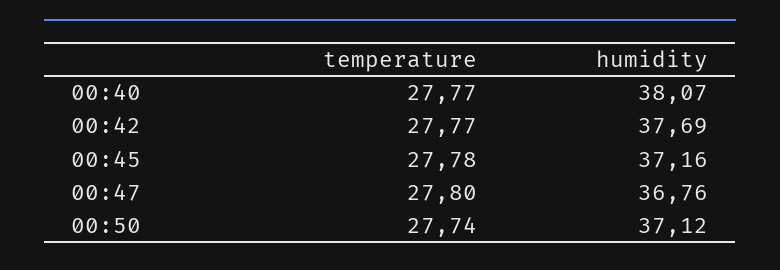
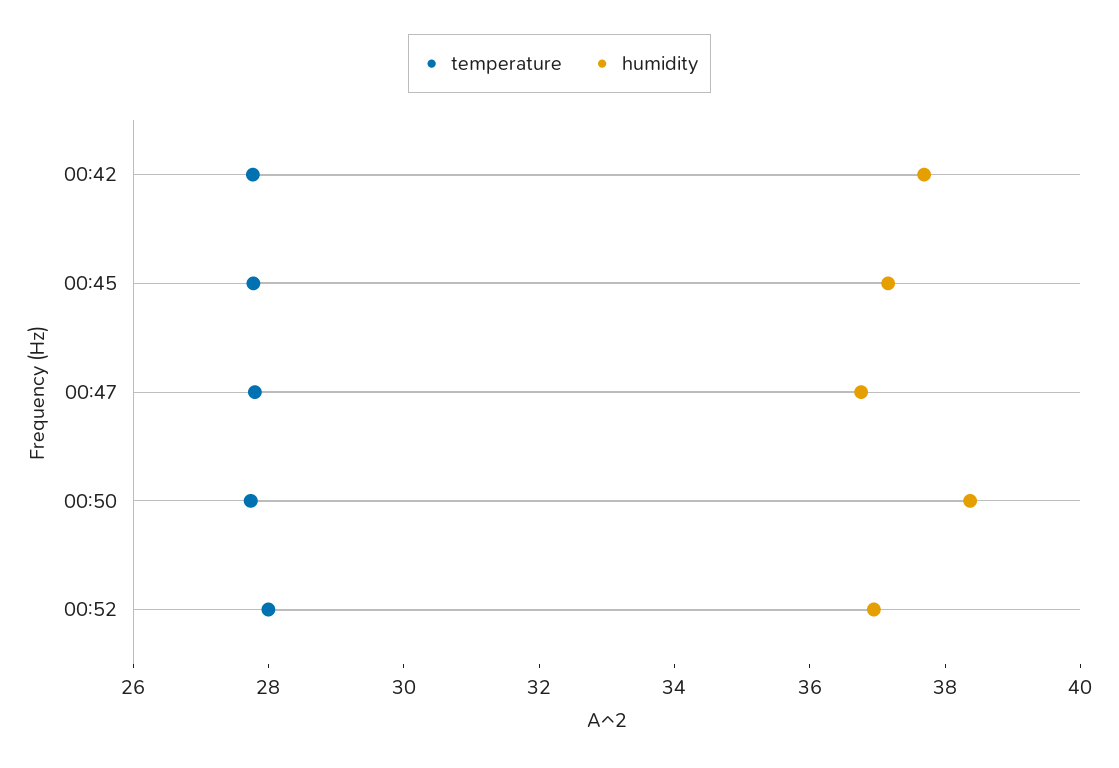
temperature, 00:40: 27.77 -> none
humidity, 00:40: 38.07 -> none
humidity, 00:50: 37.12 -> 38.5
temperature, 00:52: none -> 28
humidity, 00:52: none -> 37

